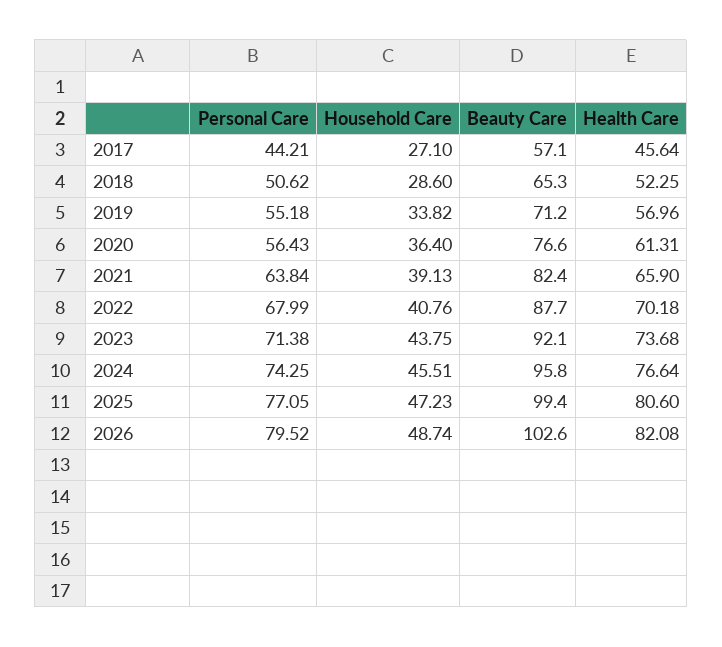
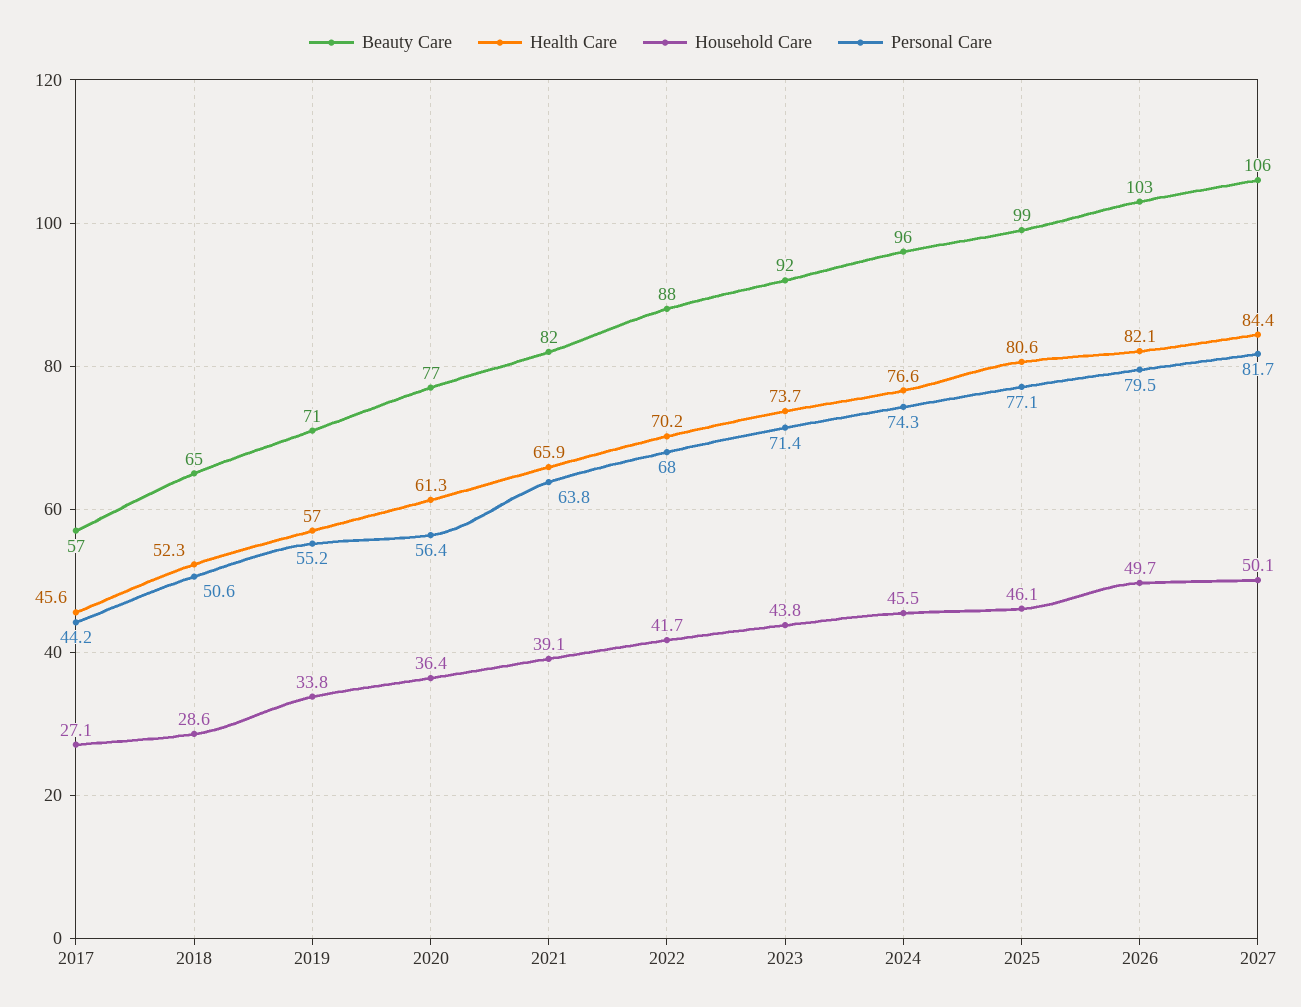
Household Care, 2022: 40.76 -> 41.7
Household Care, 2025: 47.23 -> 46.1
Household Care, 2026: 48.74 -> 49.7
Beauty Care, 2027: none -> 106
Health Care, 2027: none -> 84.4
Household Care, 2027: none -> 50.1
Personal Care, 2027: none -> 81.7

